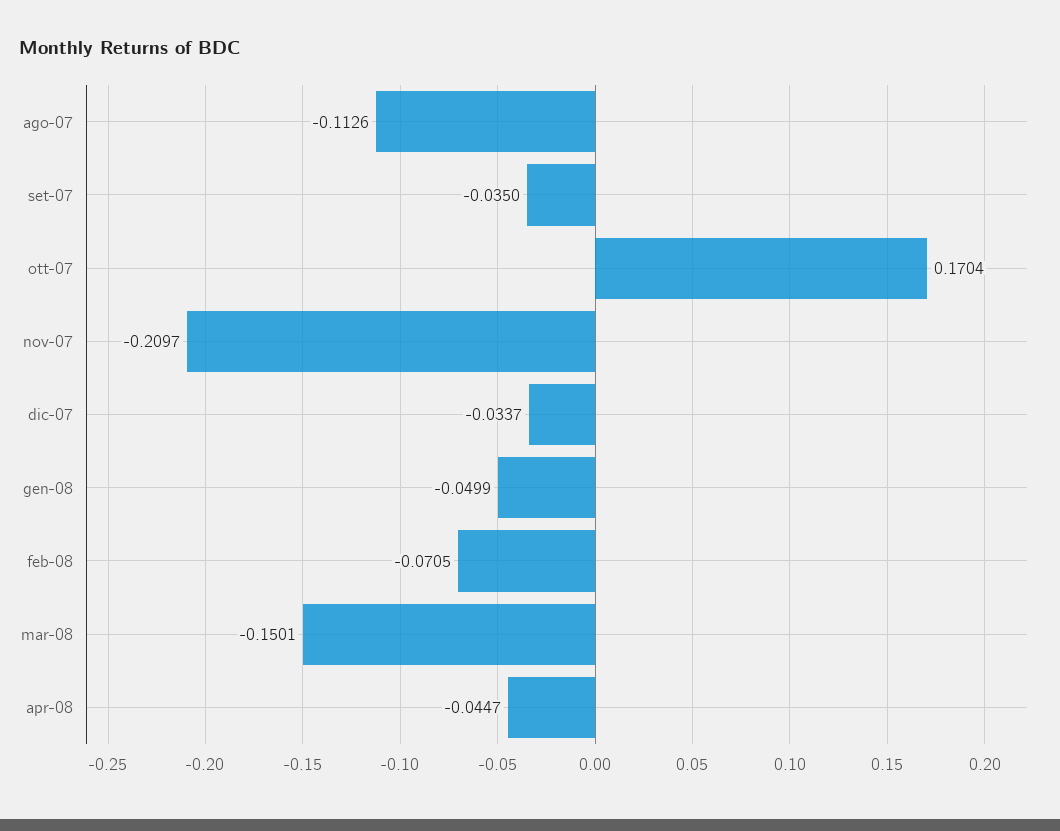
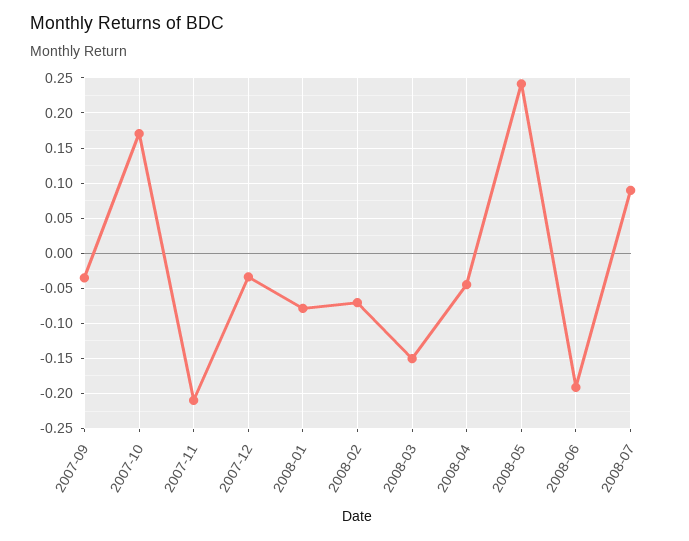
ago-07: -0.1126 -> none
gen-08: -0.0499 -> -0.08
2008-05: none -> 0.24
2008-06: none -> -0.19
2008-07: none -> 0.09

